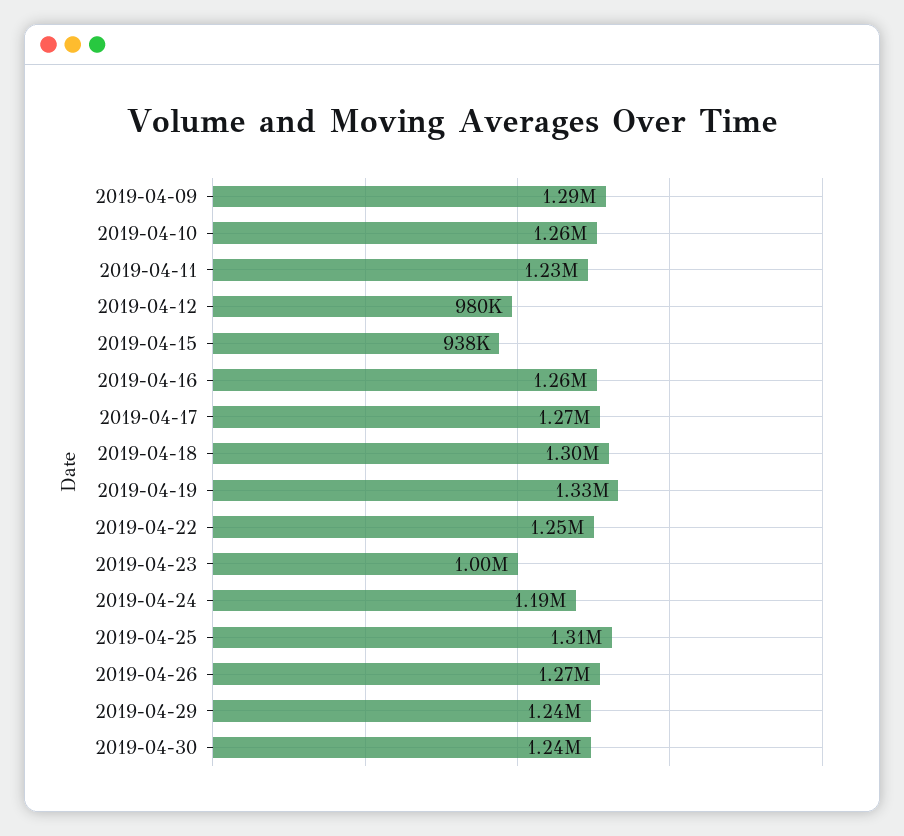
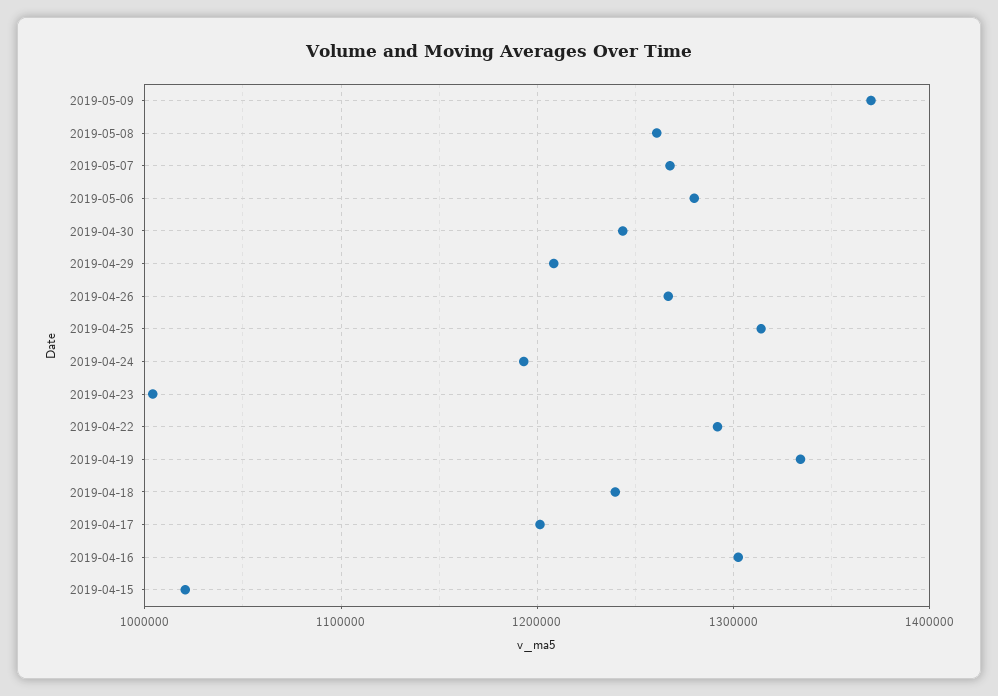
2019-04-09: 1290000 -> none
2019-04-10: 1260000 -> none
2019-04-11: 1230000 -> none
2019-04-12: 980000 -> none
2019-04-15: 938000 -> 1020000
2019-04-16: 1260000 -> 1300000
2019-04-17: 1270000 -> 1200000
2019-04-18: 1300000 -> 1240000
2019-04-22: 1250000 -> 1290000
2019-04-29: 1240000 -> 1210000
2019-05-09: none -> 1370000
2019-05-08: none -> 1260000
2019-05-07: none -> 1270000
2019-05-06: none -> 1280000

